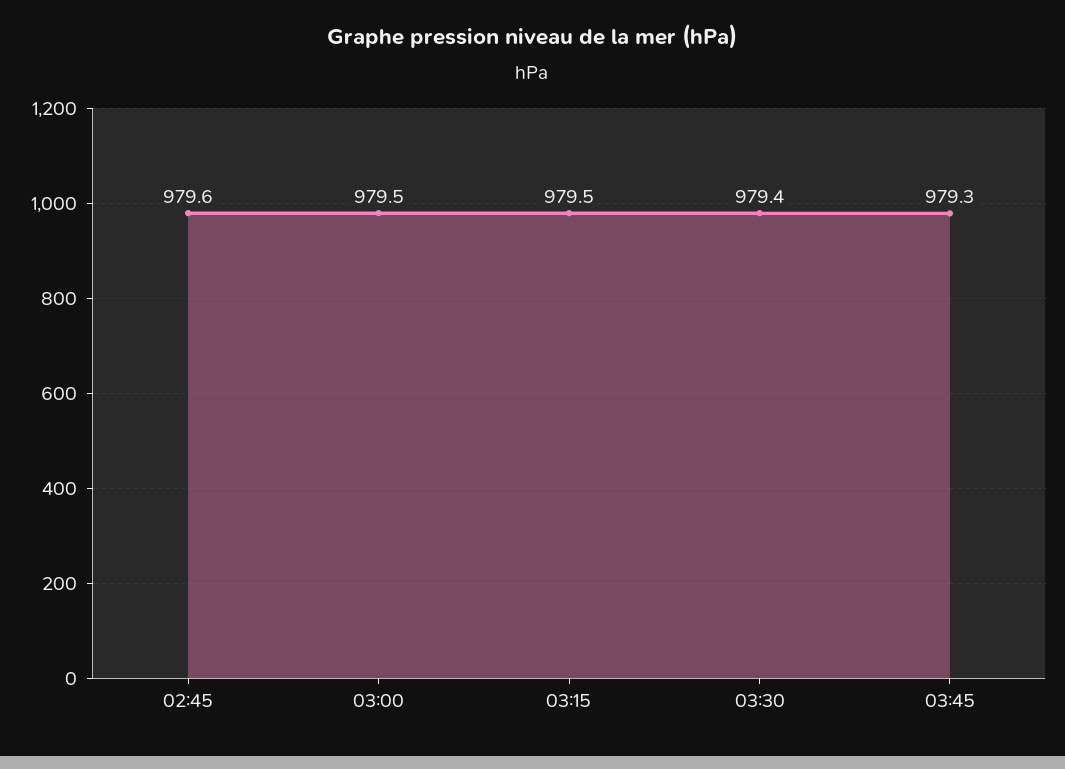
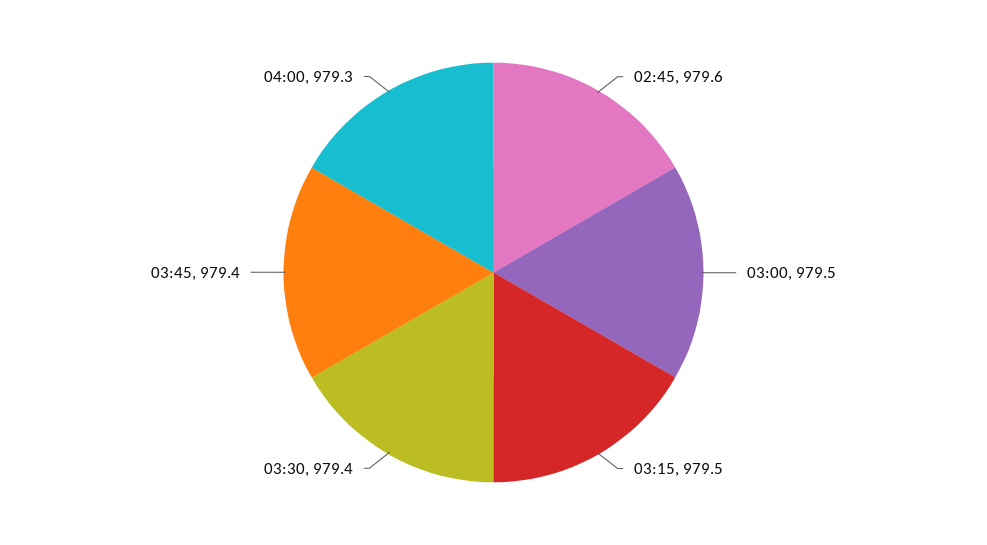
03:45: 979.3 -> 979.4
04:00: none -> 979.3

